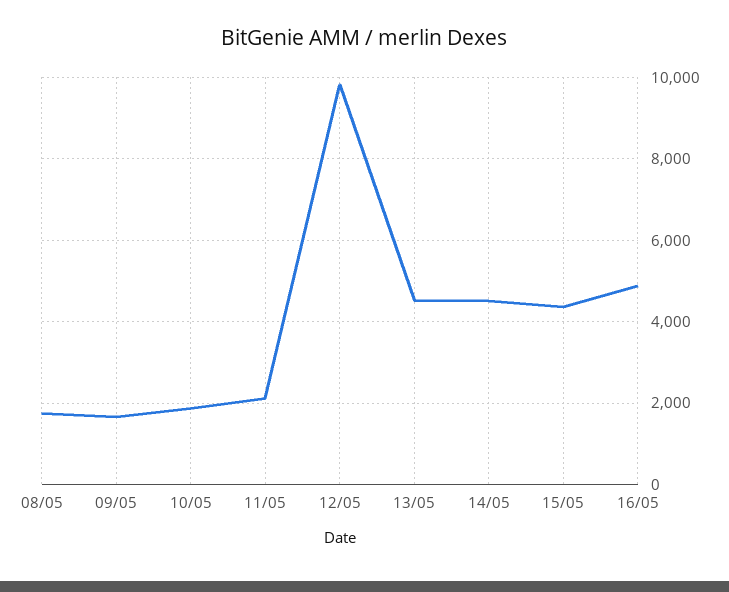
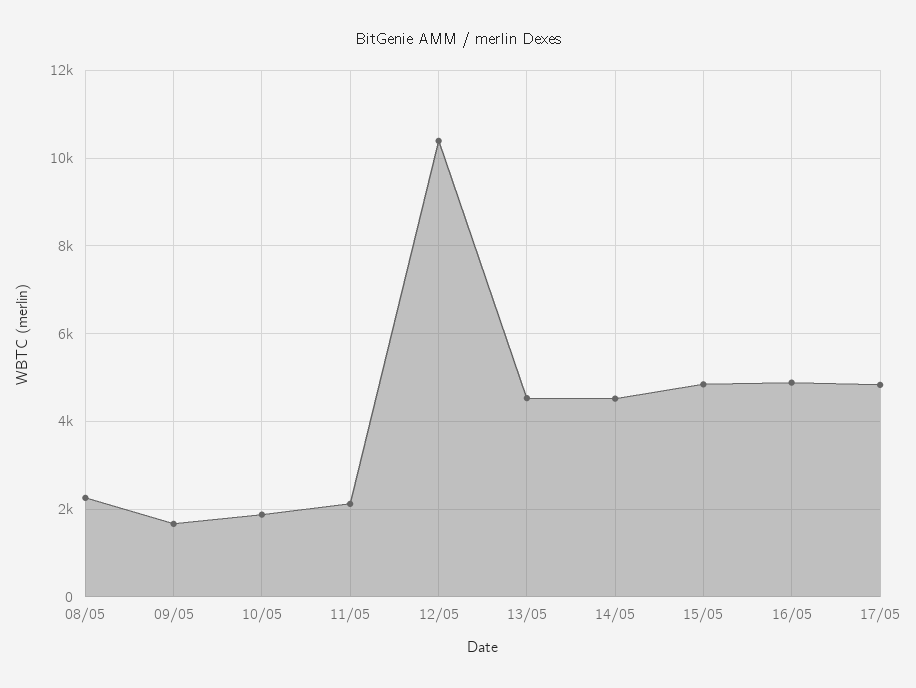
08/05: 1800 -> 2200
12/05: 9800 -> 10400
15/05: 4400 -> 4800
17/05: none -> 4800

